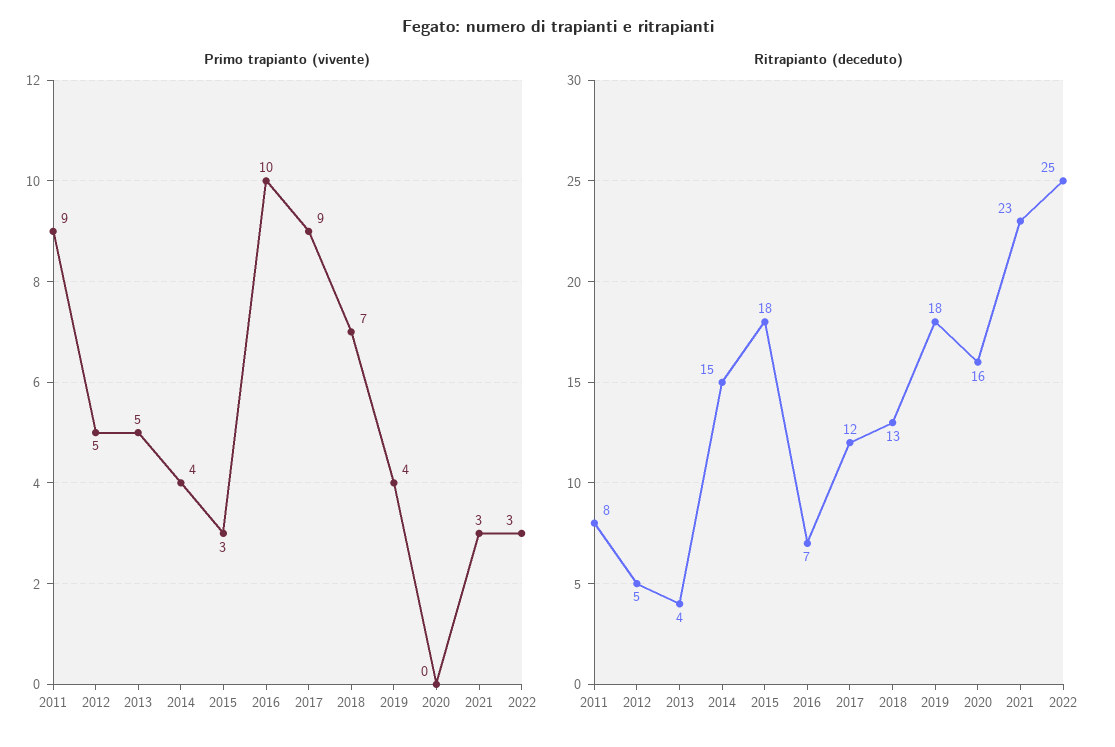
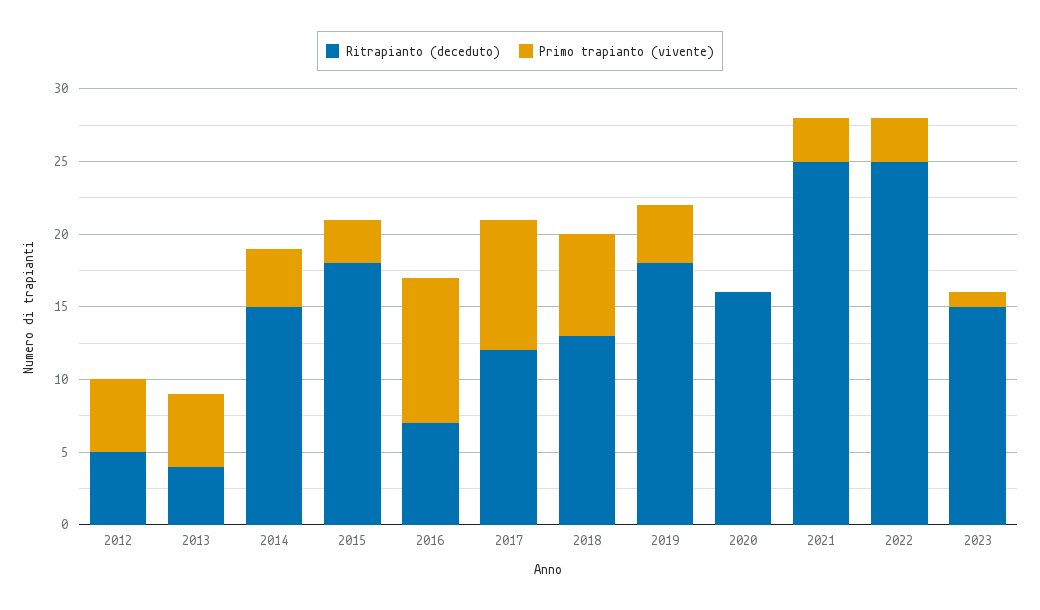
Primo trapianto (vivente), 2011: 9 -> none
Ritrapianto (deceduto), 2011: 8 -> none
Ritrapianto (deceduto), 2021: 23 -> 25
Ritrapianto (deceduto), 2023: none -> 15
Primo trapianto (vivente), 2023: none -> 1

